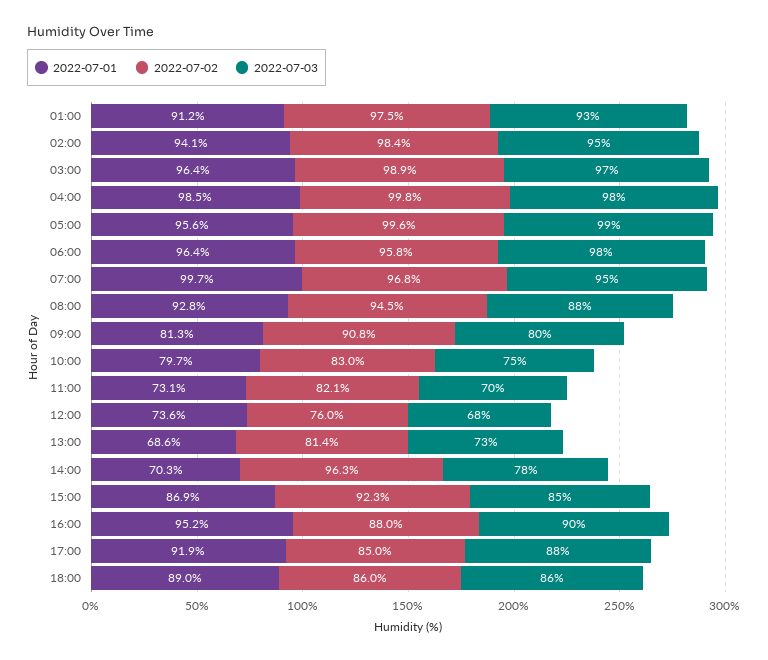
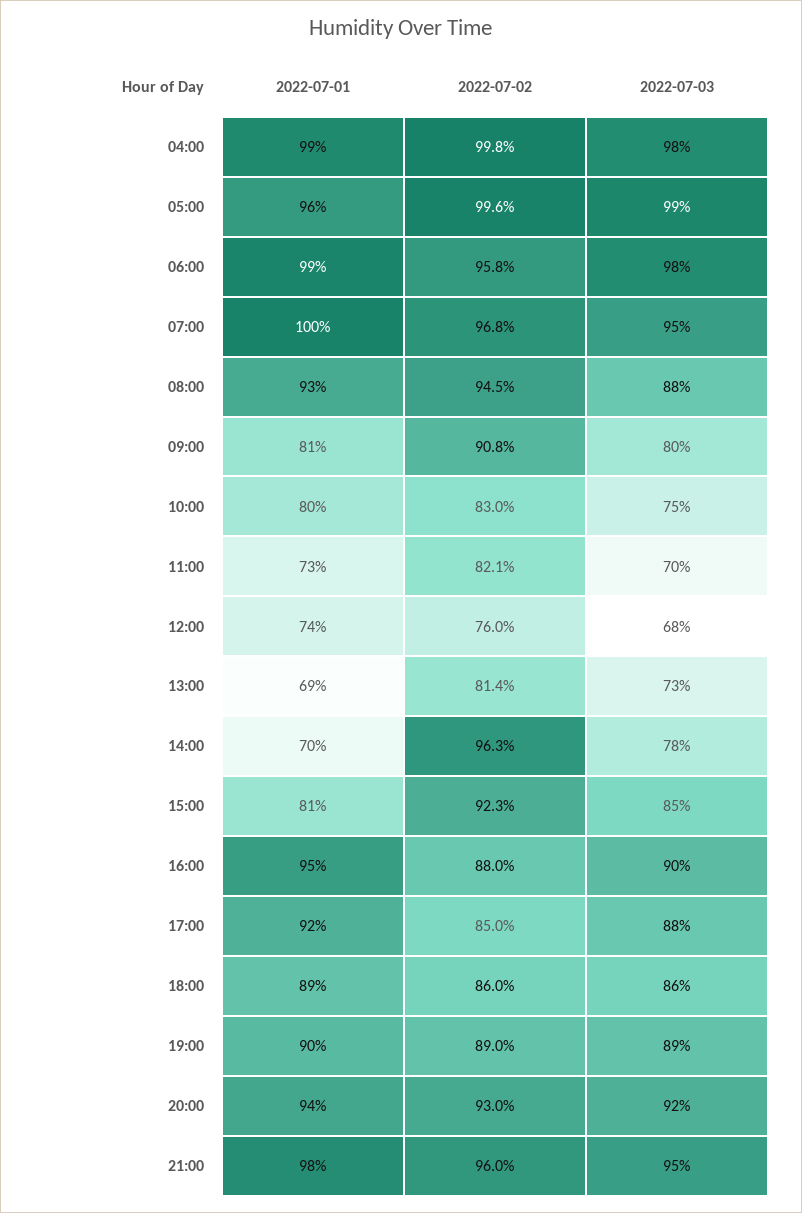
2022-07-01, 01:00: 91.2 -> none
2022-07-02, 01:00: 97.5 -> none
2022-07-03, 01:00: 93 -> none
2022-07-01, 02:00: 94.1 -> none
2022-07-02, 02:00: 98.4 -> none
2022-07-03, 02:00: 95 -> none
2022-07-01, 03:00: 96.4 -> none
2022-07-02, 03:00: 98.9 -> none
2022-07-03, 03:00: 97 -> none
2022-07-01, 06:00: 96.4 -> 99
2022-07-01, 15:00: 86.9 -> 81
2022-07-01, 19:00: none -> 90
2022-07-02, 19:00: none -> 89
2022-07-03, 19:00: none -> 89
2022-07-01, 20:00: none -> 94
2022-07-02, 20:00: none -> 93
2022-07-03, 20:00: none -> 92
2022-07-01, 21:00: none -> 98
2022-07-02, 21:00: none -> 96
2022-07-03, 21:00: none -> 95

